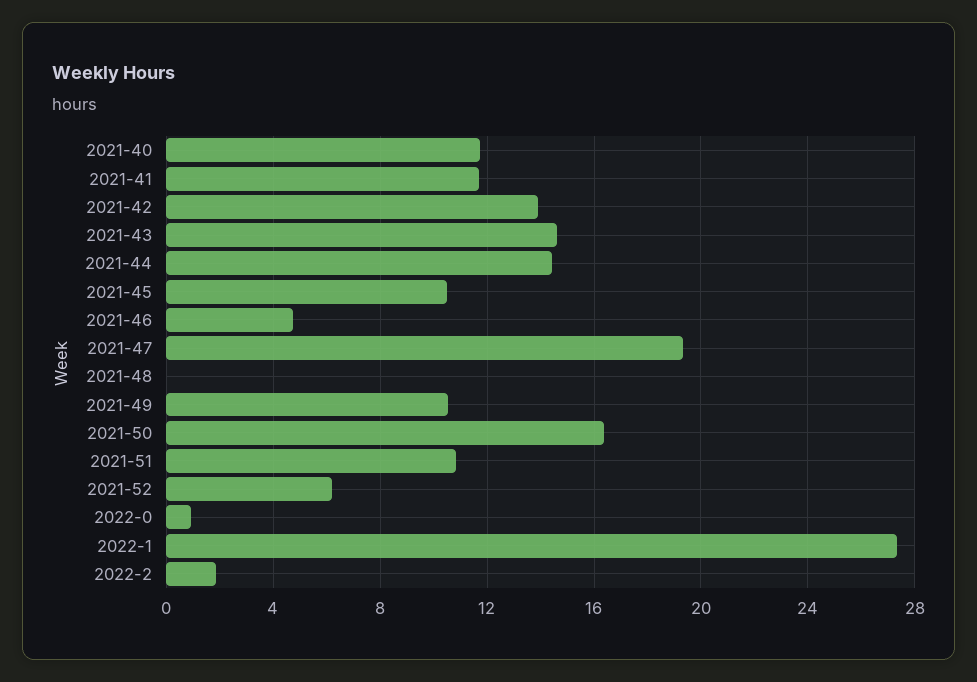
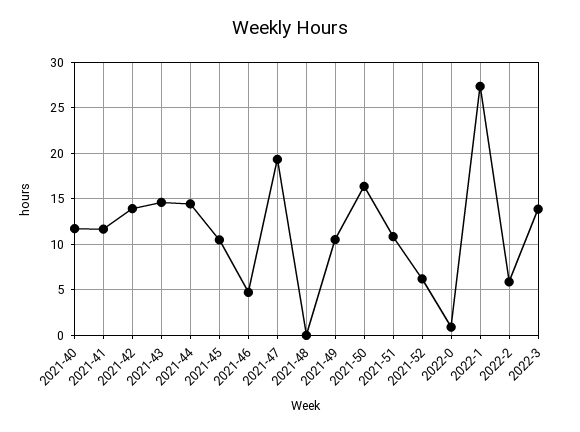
2022-2: 2 -> 6
2022-3: none -> 14

